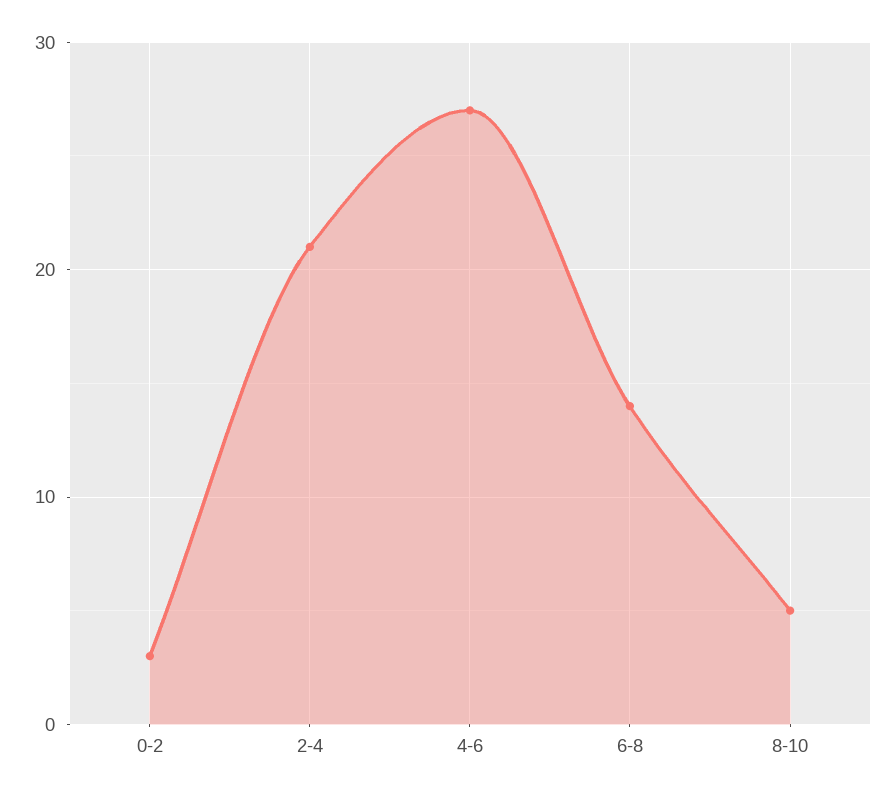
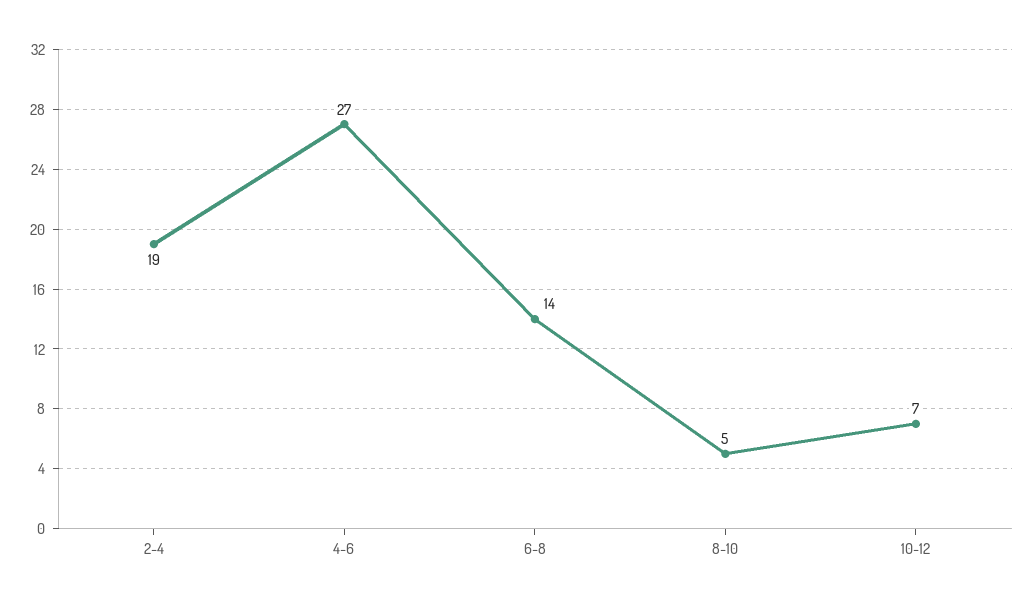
0-2: 3 -> none
2-4: 21 -> 19
10-12: none -> 7

